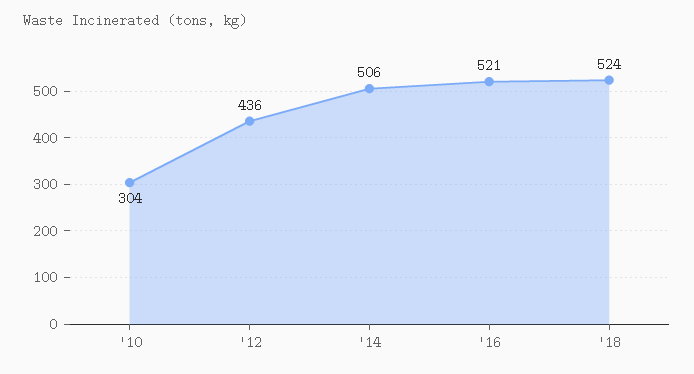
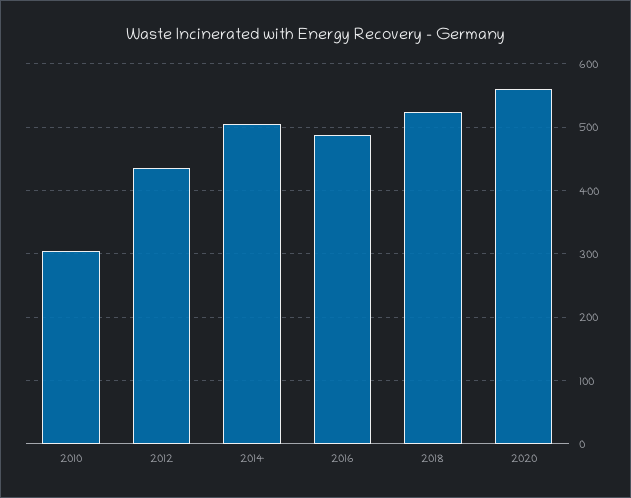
'16: 521 -> 490
2020: none -> 560

